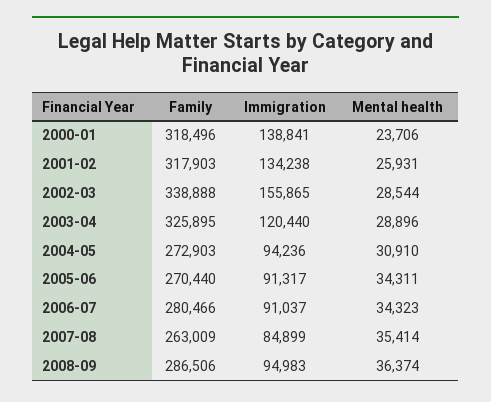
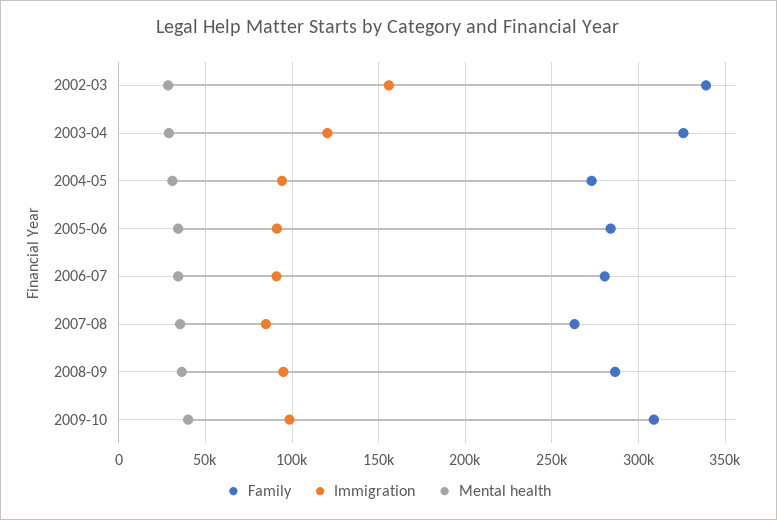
Family, 2000-01: 318496 -> none
Immigration, 2000-01: 138841 -> none
Mental health, 2000-01: 23706 -> none
Family, 2001-02: 317903 -> none
Immigration, 2001-02: 134238 -> none
Mental health, 2001-02: 25931 -> none
Family, 2005-06: 270440 -> 285000
Family, 2009-10: none -> 310000
Immigration, 2009-10: none -> 100000
Mental health, 2009-10: none -> 40000

